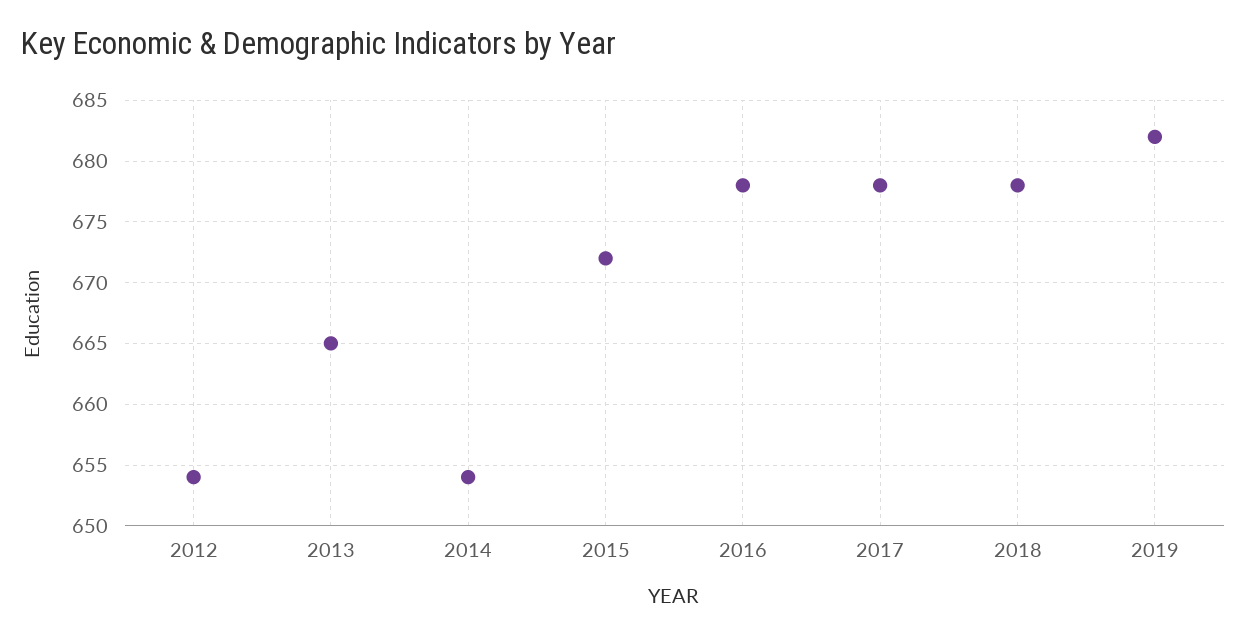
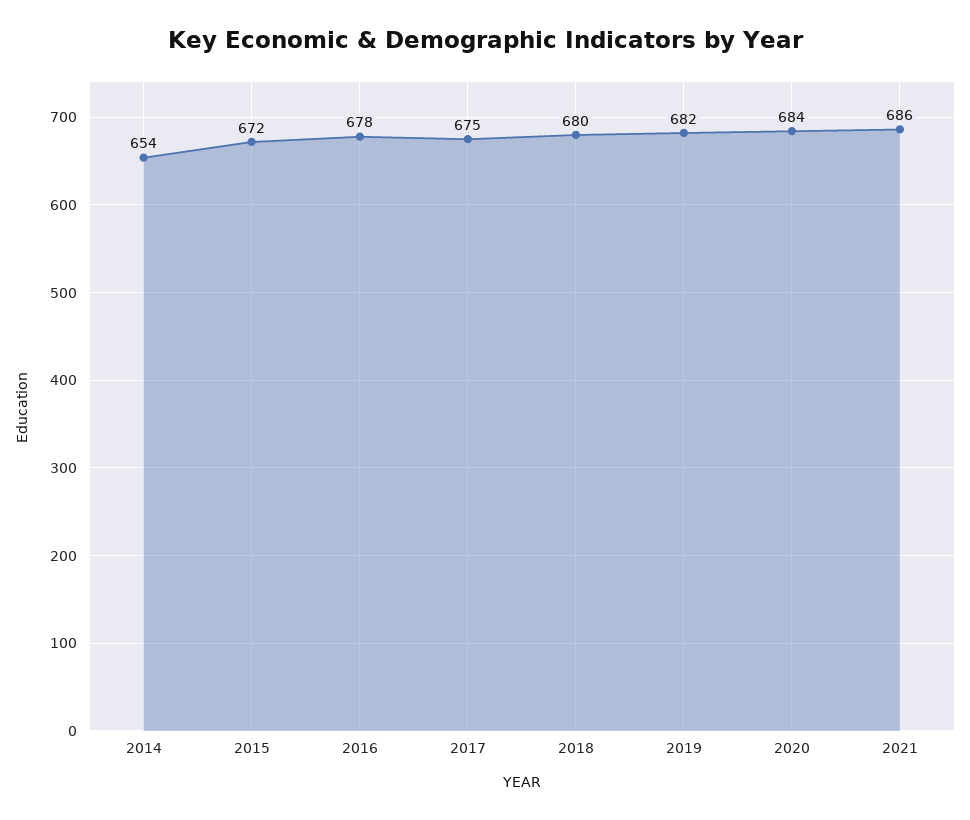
2012: 654 -> none
2013: 665 -> none
2017: 678 -> 675
2018: 678 -> 680
2020: none -> 684
2021: none -> 686

